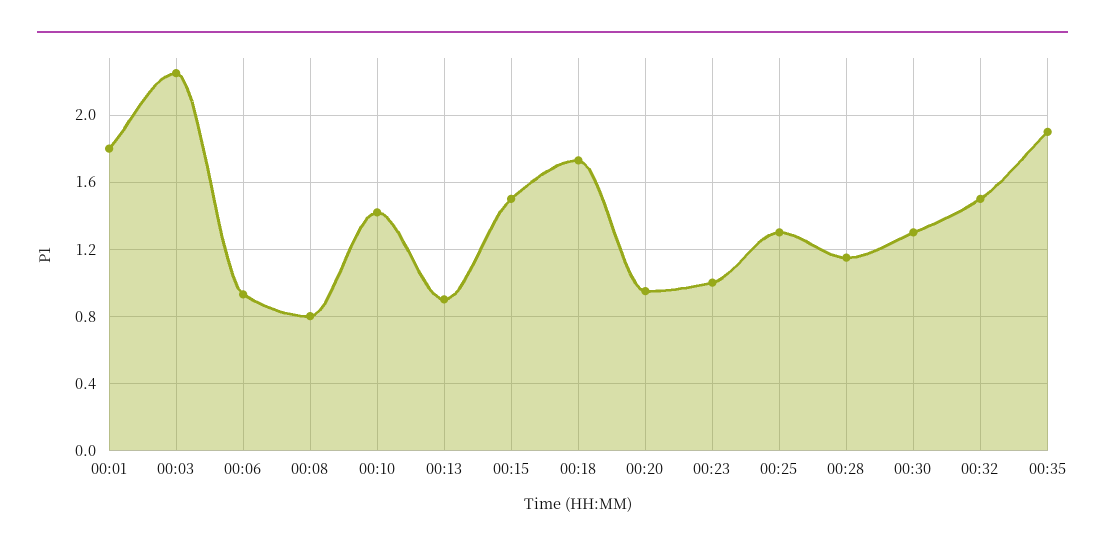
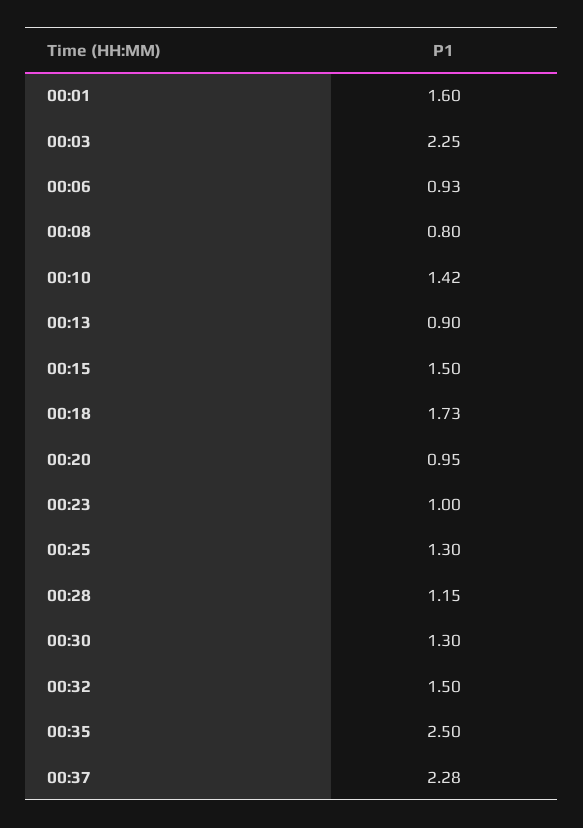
00:01: 1.8 -> 1.6
00:35: 1.9 -> 2.5
00:37: none -> 2.28

